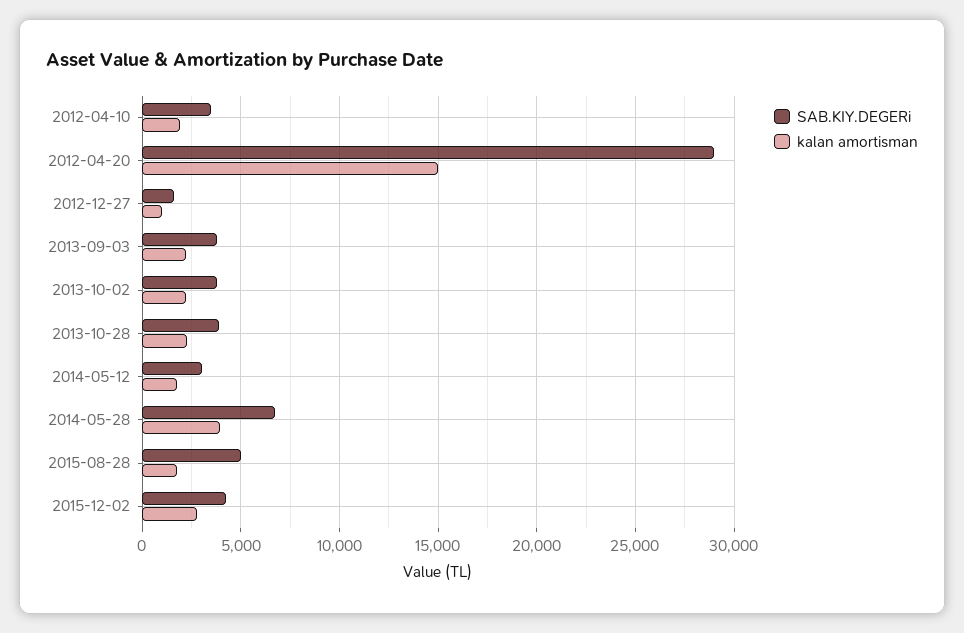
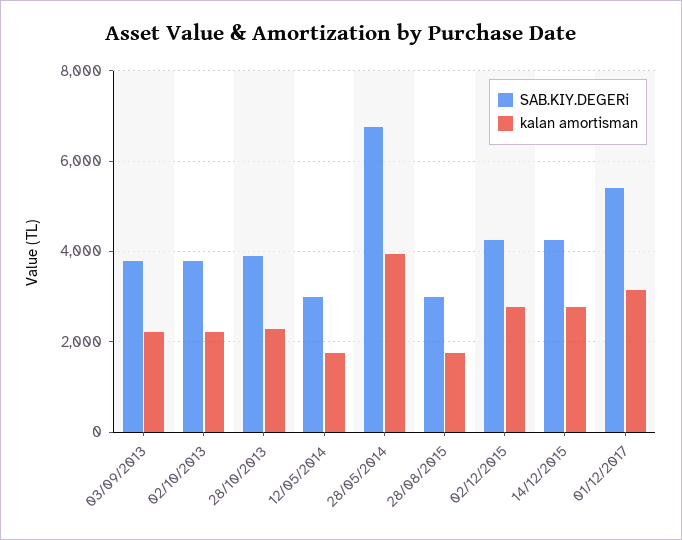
SAB.KIY.DEGERi, 2012-04-10: 3500 -> none
kalan amortisman, 2012-04-10: 2000 -> none
SAB.KIY.DEGERi, 2012-04-20: 29000 -> none
kalan amortisman, 2012-04-20: 15000 -> none
SAB.KIY.DEGERi, 2012-12-27: 1500 -> none
kalan amortisman, 2012-12-27: 1000 -> none
SAB.KIY.DEGERi, 2015-08-28: 5000 -> 3000
SAB.KIY.DEGERi, 14/12/2015: none -> 4200
kalan amortisman, 14/12/2015: none -> 2800
SAB.KIY.DEGERi, 01/12/2017: none -> 5400
kalan amortisman, 01/12/2017: none -> 3200

